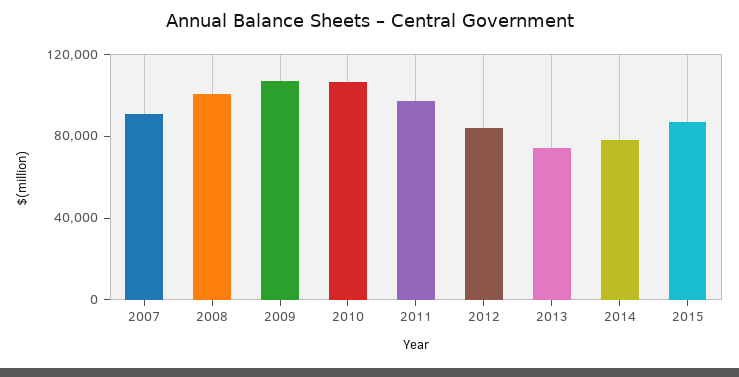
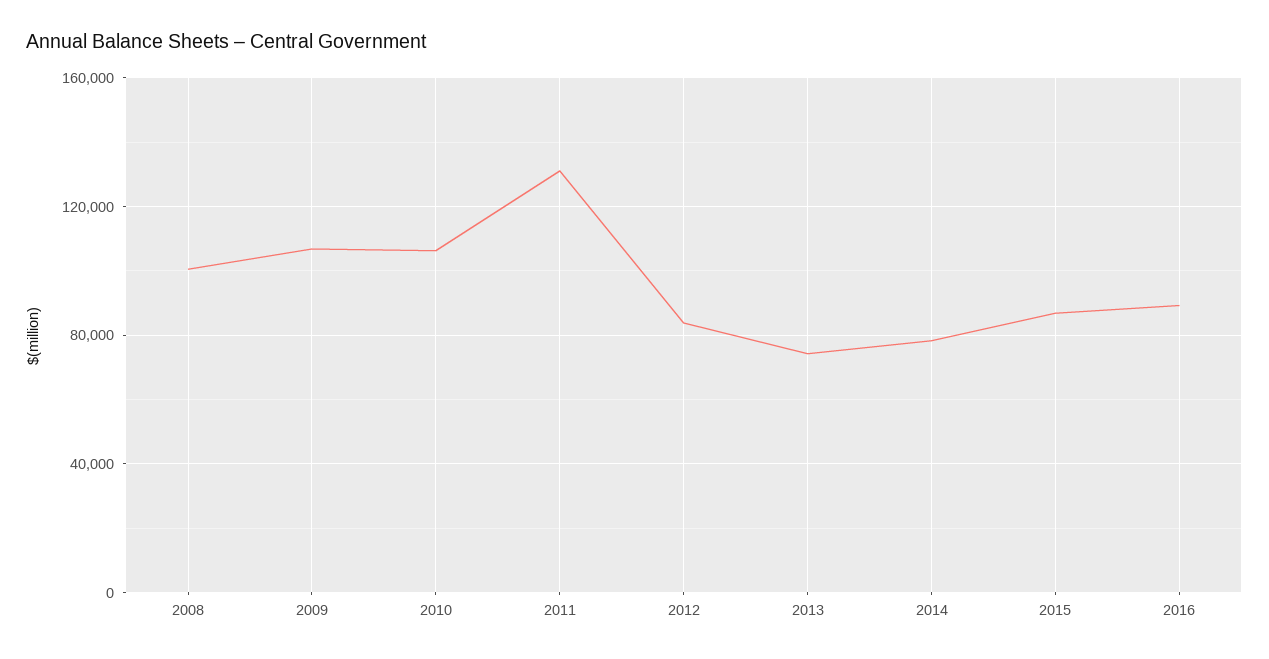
2007: 90000 -> none
2011: 100000 -> 130000
2016: none -> 90000

